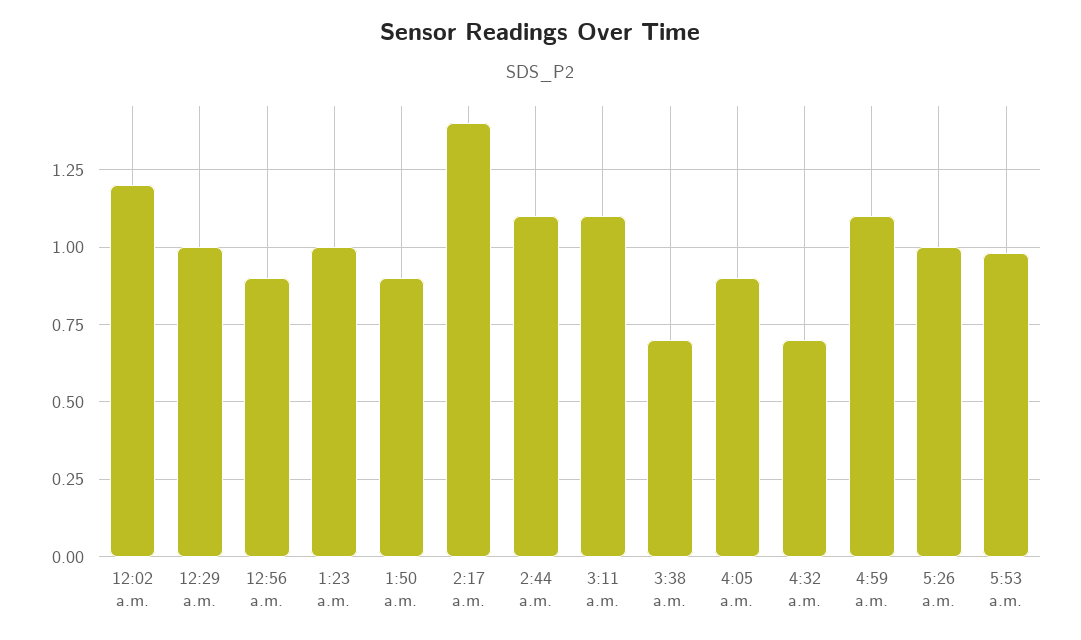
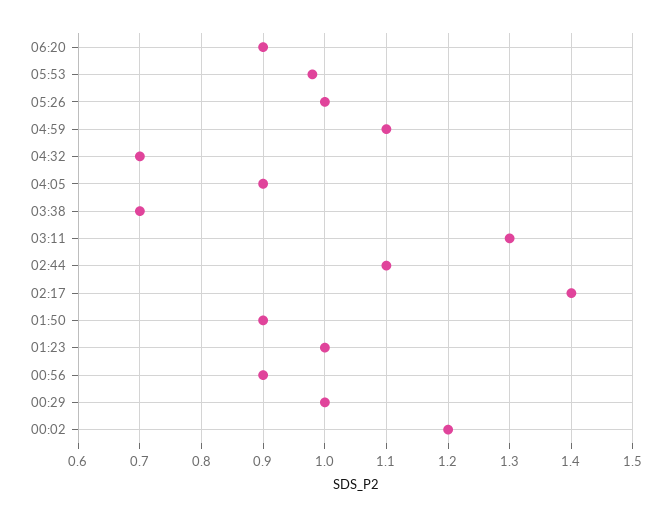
3:11 a.m.: 1.1 -> 1.3
06:20: none -> 0.9

